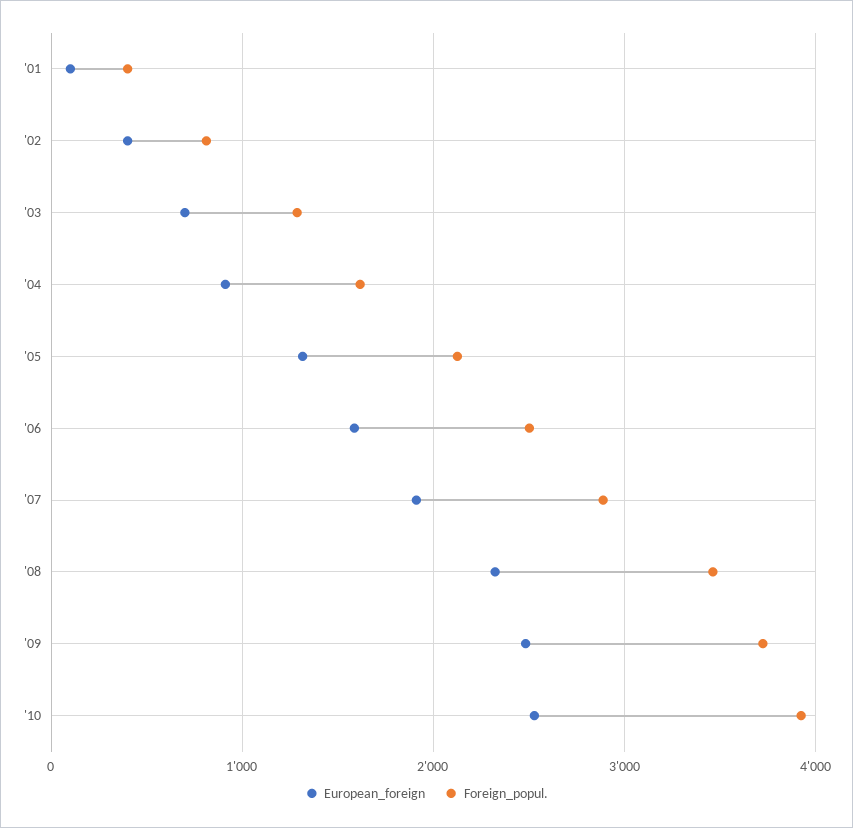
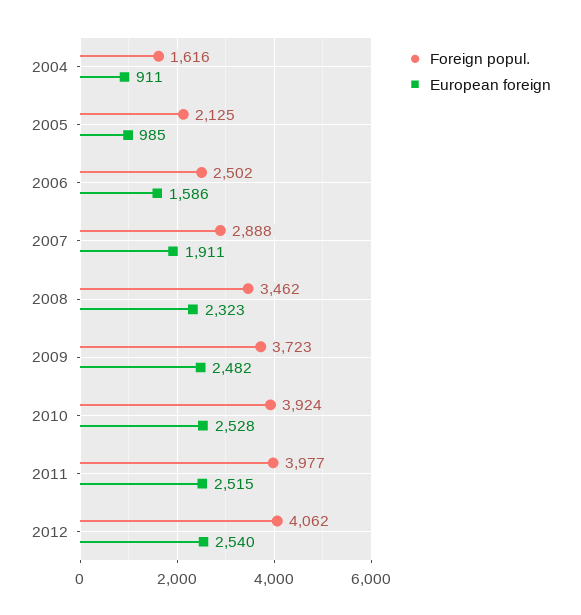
European_foreign, '01: 100 -> none
Foreign_popul., '01: 400 -> none
European_foreign, '02: 400 -> none
Foreign_popul., '02: 800 -> none
European_foreign, '03: 700 -> none
Foreign_popul., '03: 1300 -> none
European_foreign, '05: 1300 -> 985
Foreign_popul., 2011: none -> 3977
European_foreign, 2011: none -> 2515
Foreign_popul., 2012: none -> 4062
European_foreign, 2012: none -> 2540

